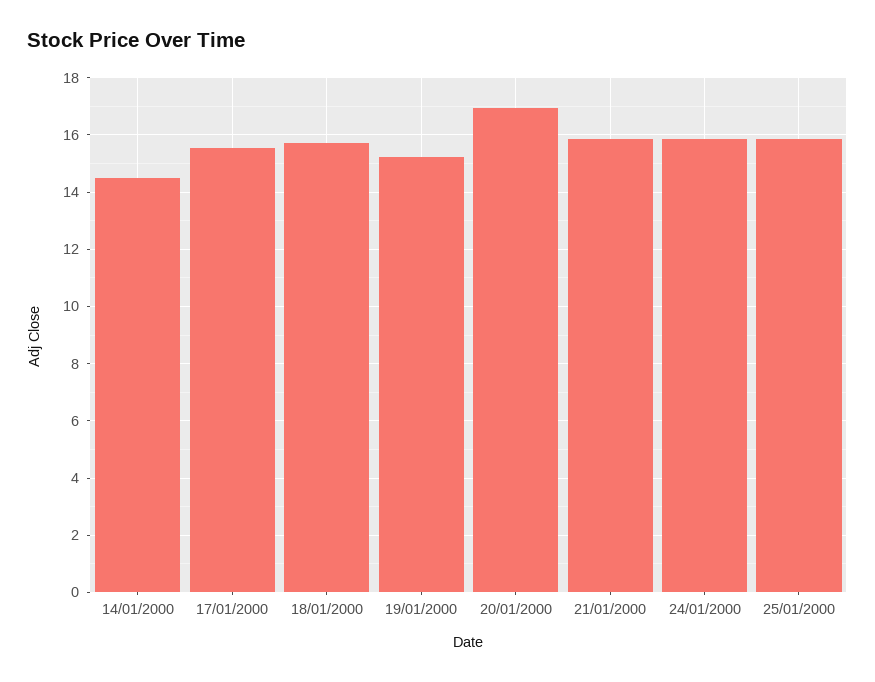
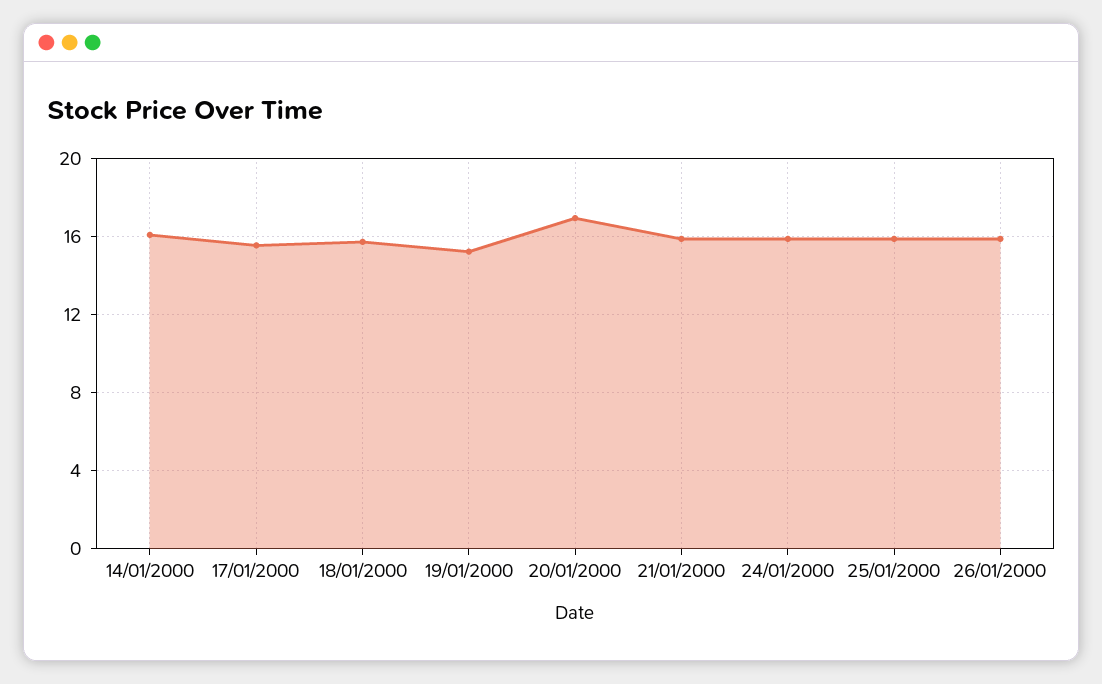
14/01/2000: 14.5 -> 16
26/01/2000: none -> 16

